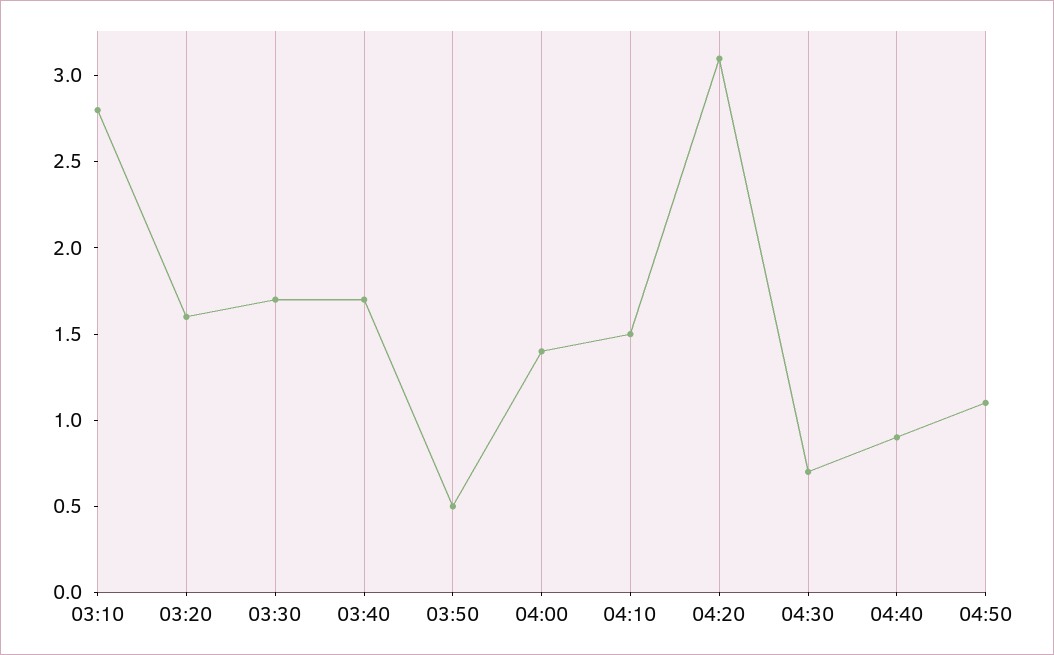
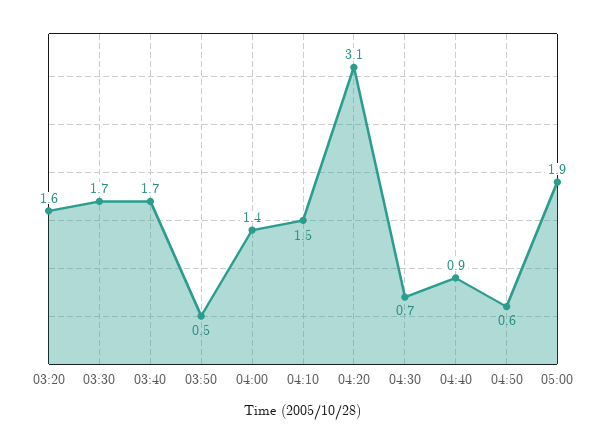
03:10: 2.8 -> none
04:50: 1.1 -> 0.6
05:00: none -> 1.9

